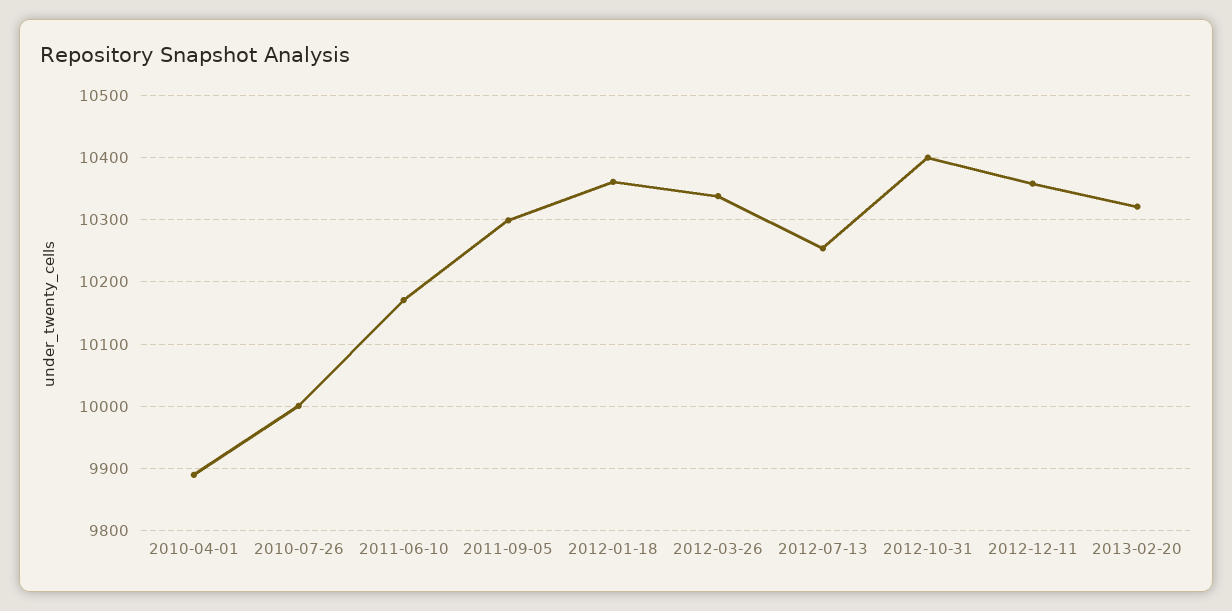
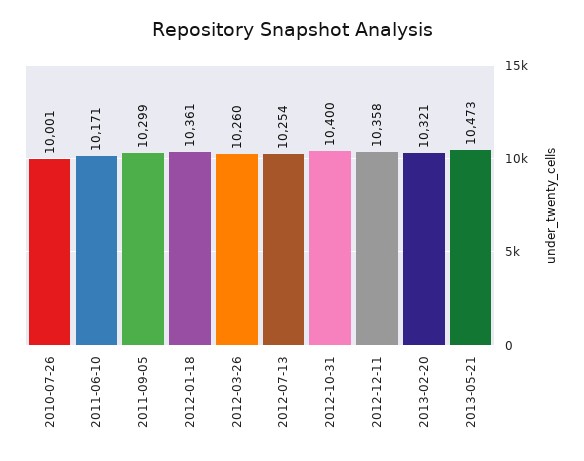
2010-04-01: 9890 -> none
2012-03-26: 10340 -> 10260
2013-05-21: none -> 10473

